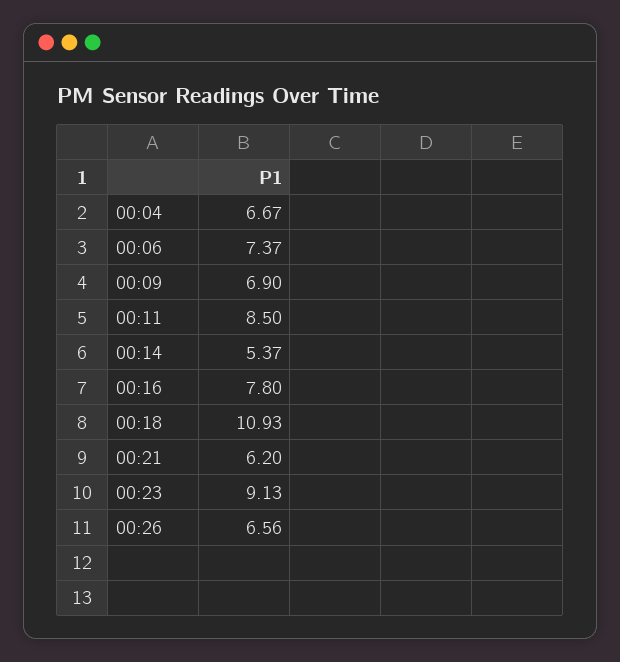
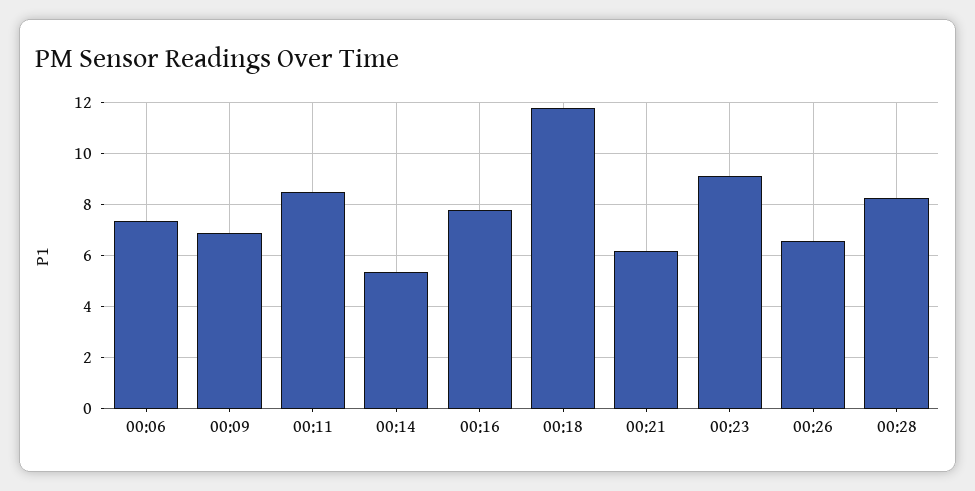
00:04: 6.67 -> none
00:18: 10.93 -> 11.75
00:28: none -> 8.25

